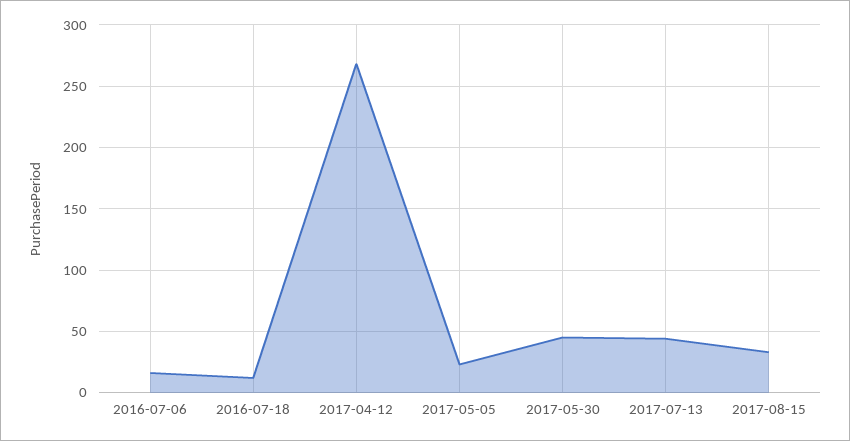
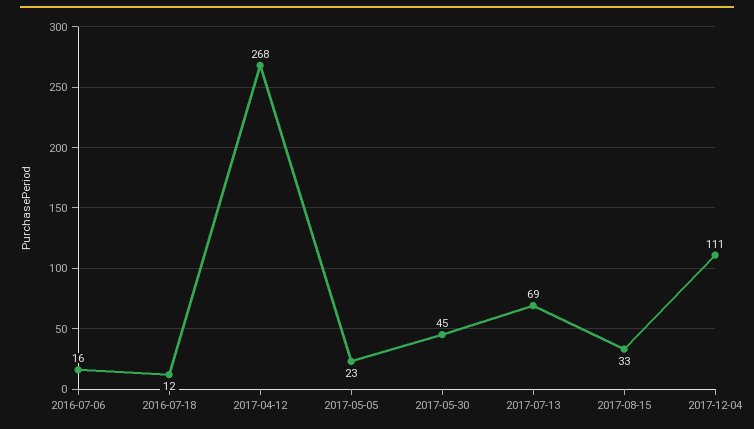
2017-07-13: 45 -> 69
2017-12-04: none -> 111

